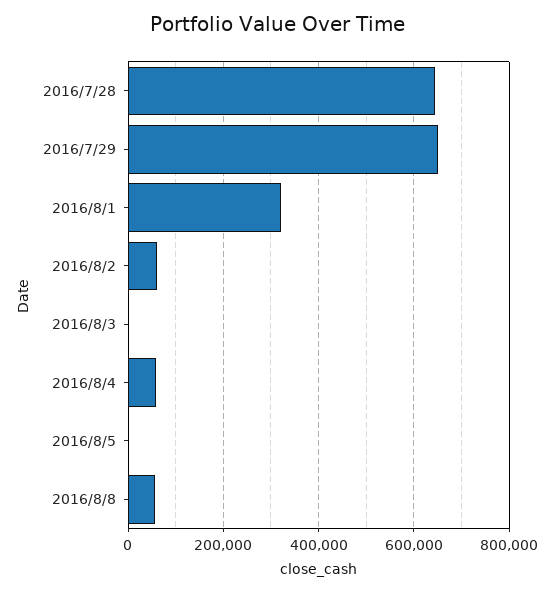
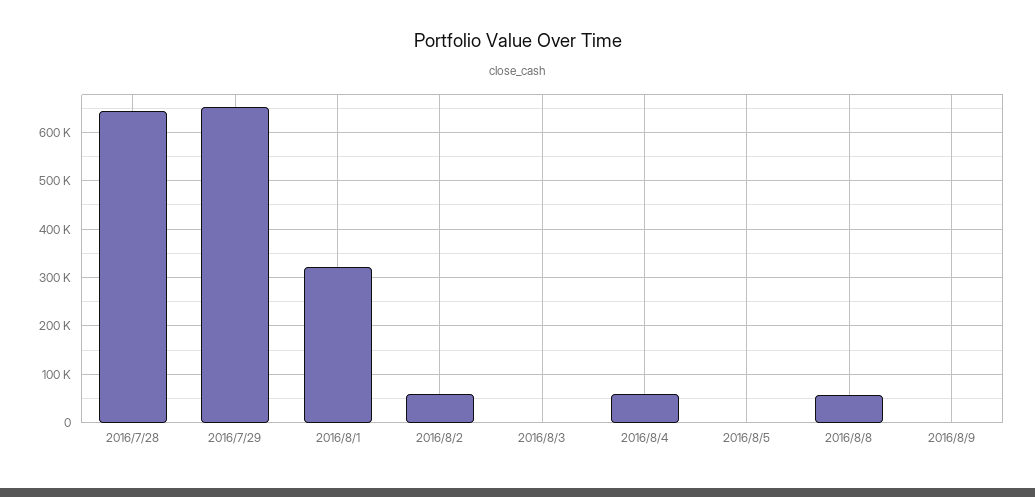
2016/8/9: none -> 0

